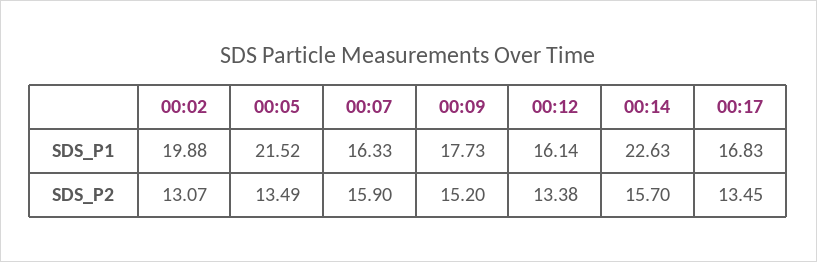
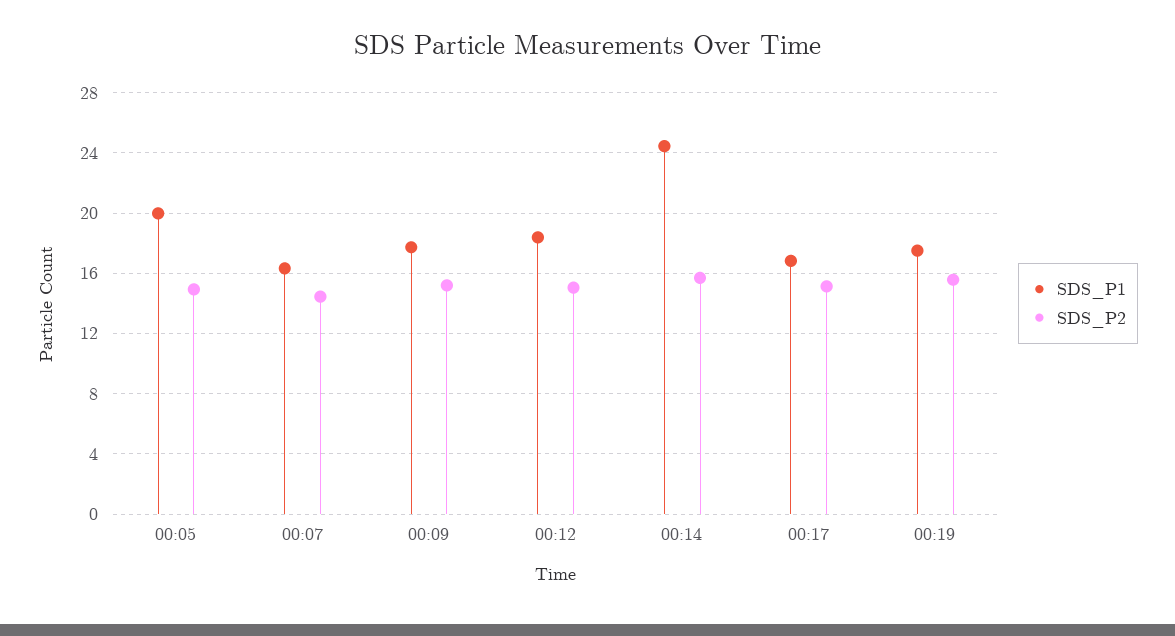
SDS_P1, 00:02: 19.88 -> none
SDS_P1, 00:05: 21.52 -> 20
SDS_P1, 00:12: 16.14 -> 18.5
SDS_P1, 00:14: 22.63 -> 24.5
SDS_P2, 00:02: 13.07 -> none
SDS_P2, 00:05: 13.49 -> 15
SDS_P2, 00:07: 15.9 -> 14.5
SDS_P2, 00:12: 13.38 -> 15
SDS_P2, 00:17: 13.45 -> 15
SDS_P1, 00:19: none -> 17.5
SDS_P2, 00:19: none -> 15.5

